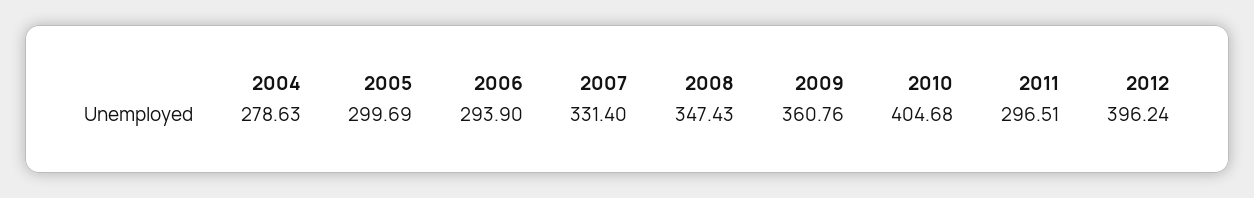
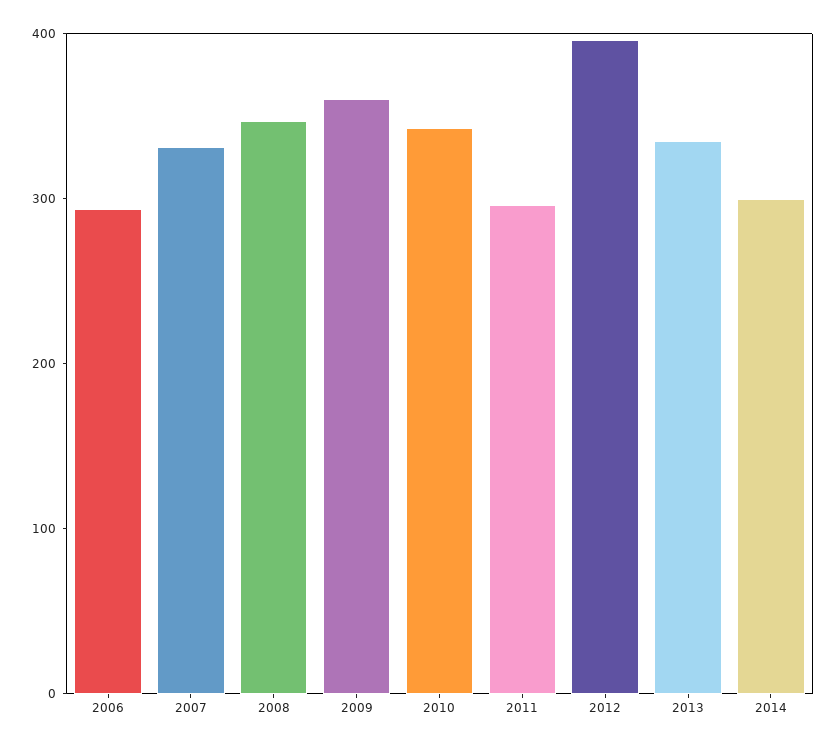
2004: 278.63 -> none
2005: 299.69 -> none
2010: 404.68 -> 340
2013: none -> 340
2014: none -> 300

